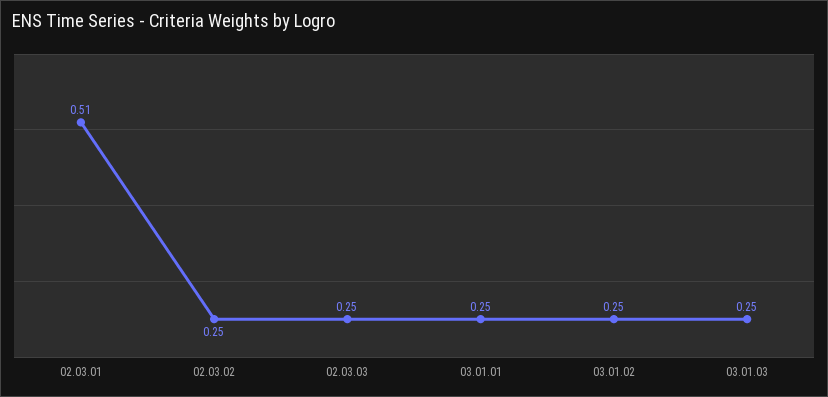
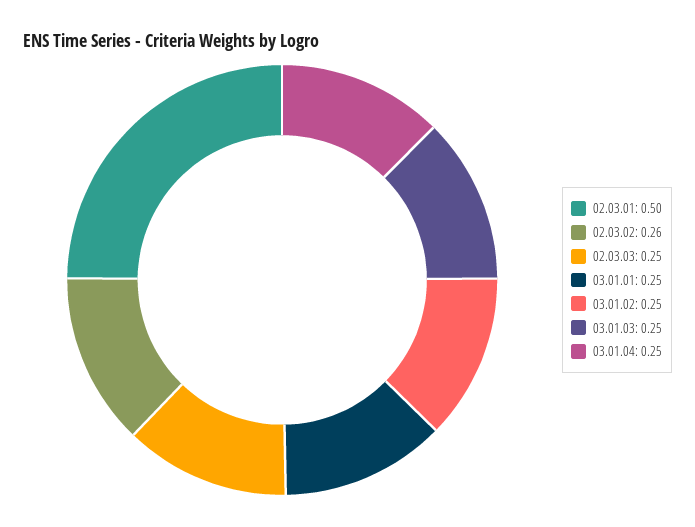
02.03.01: 0.51 -> 0.5
02.03.02: 0.25 -> 0.26
03.01.04: none -> 0.25

